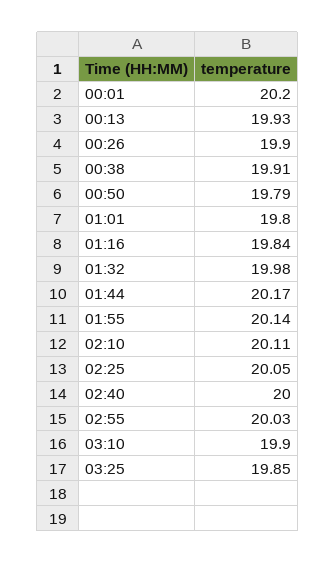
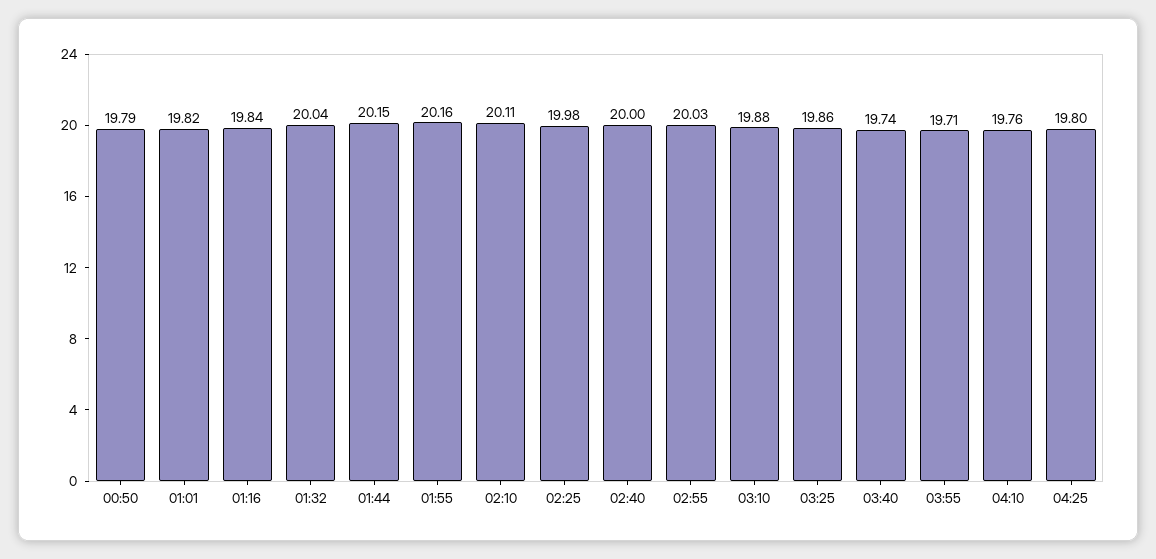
00:01: 20.2 -> none
00:13: 19.93 -> none
00:26: 19.9 -> none
00:38: 19.91 -> none
01:01: 19.8 -> 19.82
01:32: 19.98 -> 20.04
01:44: 20.17 -> 20.15
01:55: 20.14 -> 20.16
02:25: 20.05 -> 19.98
03:10: 19.9 -> 19.88
03:25: 19.85 -> 19.86
03:40: none -> 19.74
03:55: none -> 19.71
04:10: none -> 19.76
04:25: none -> 19.8

